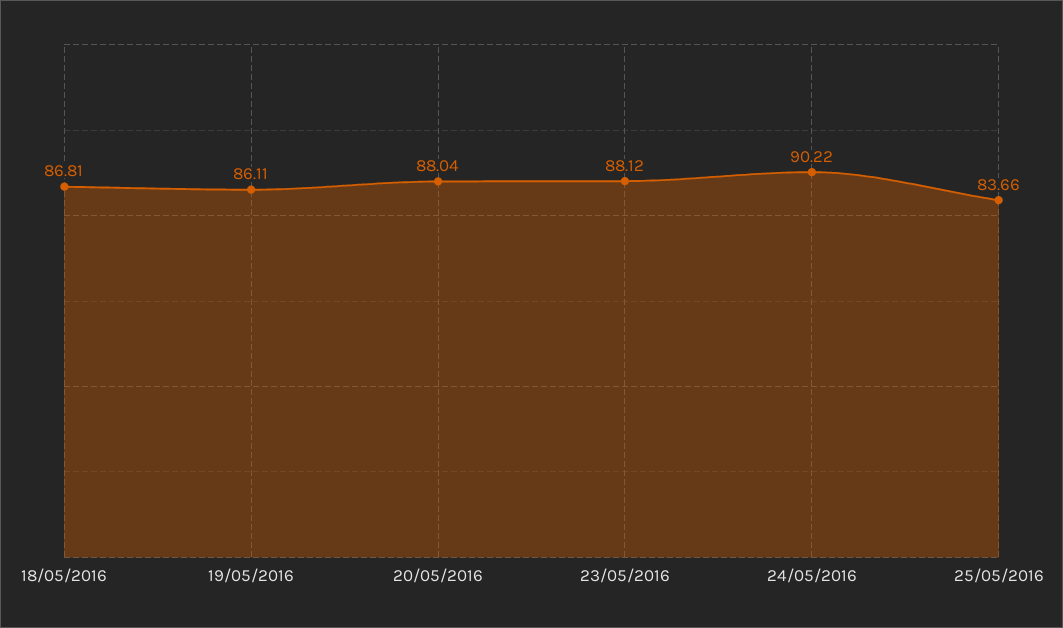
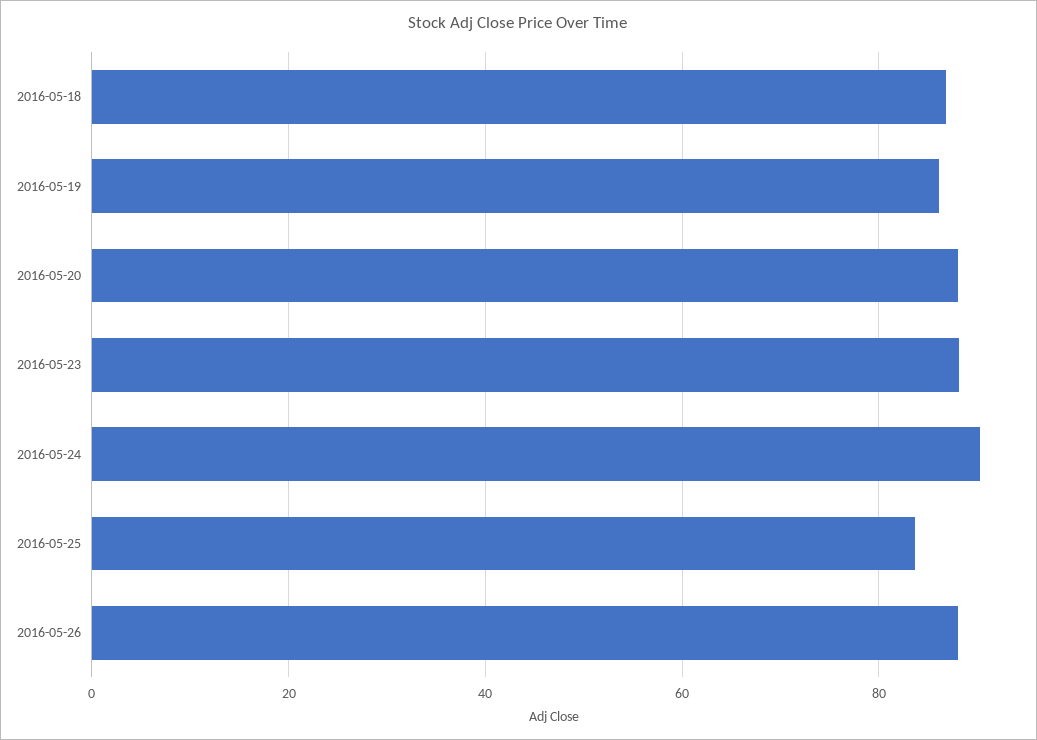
2016-05-26: none -> 88

